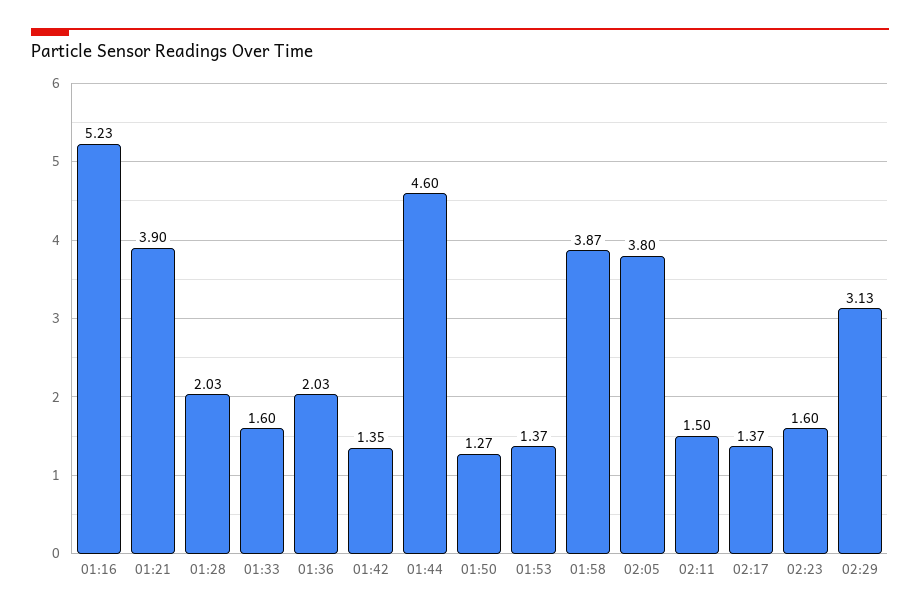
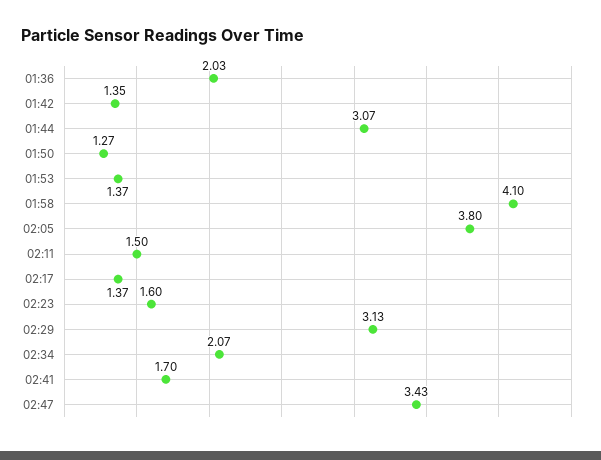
01:16: 5.23 -> none
01:21: 3.9 -> none
01:28: 2.03 -> none
01:33: 1.6 -> none
01:44: 4.6 -> 3.07
01:58: 3.87 -> 4.1
02:34: none -> 2.07
02:41: none -> 1.7
02:47: none -> 3.43

